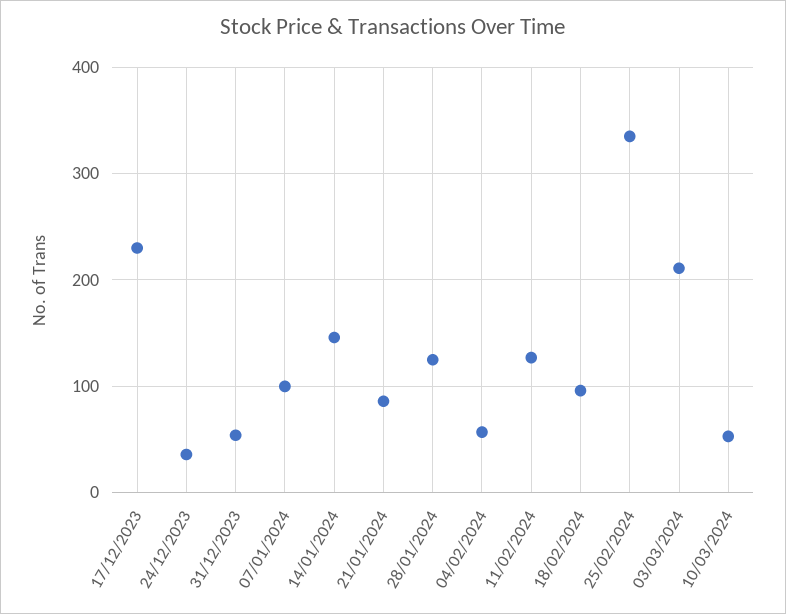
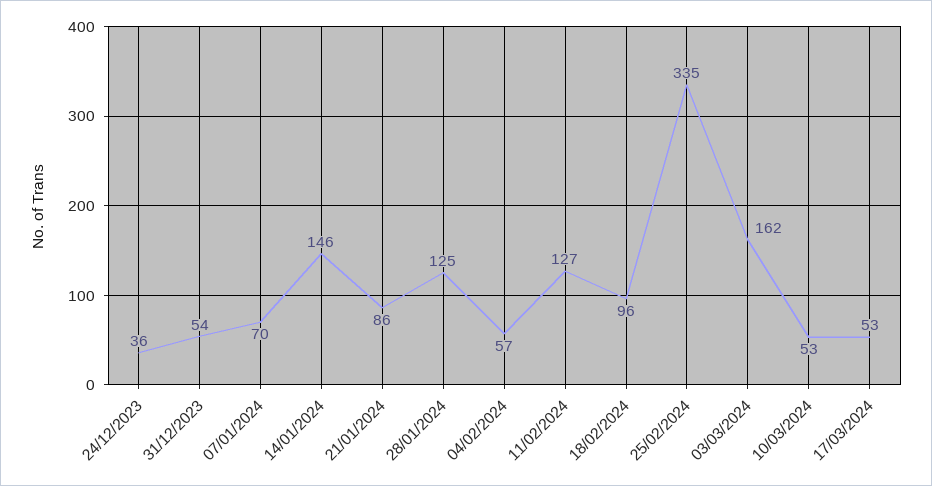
17/12/2023: 230 -> none
07/01/2024: 100 -> 70
03/03/2024: 210 -> 162
17/03/2024: none -> 53

